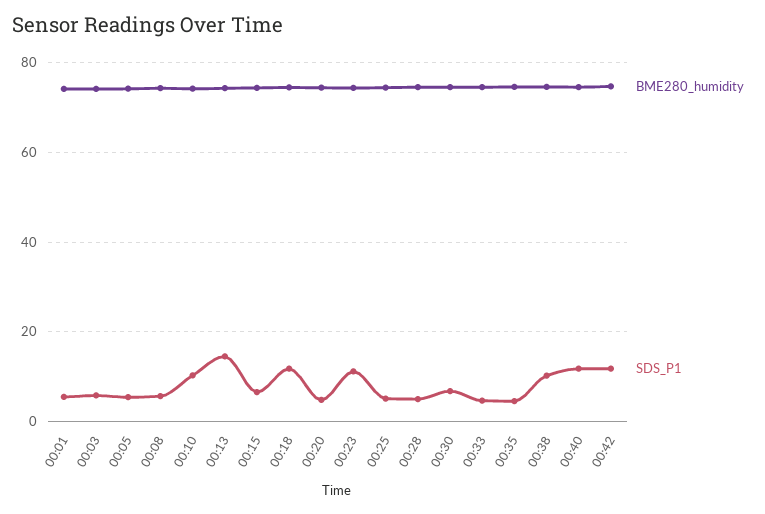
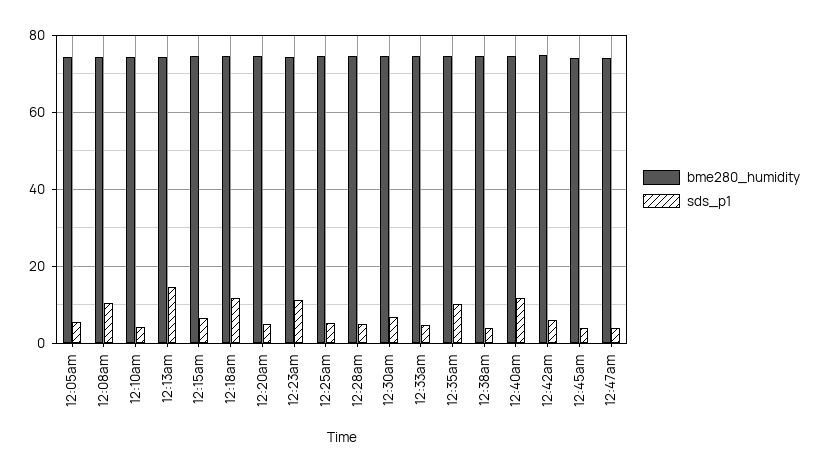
BME280_humidity, 00:01: 74 -> none
SDS_P1, 00:01: 6 -> none
BME280_humidity, 00:03: 74 -> none
SDS_P1, 00:03: 6 -> none
SDS_P1, 00:08: 6 -> 10
SDS_P1, 00:10: 10 -> 4
SDS_P1, 00:35: 4 -> 10
SDS_P1, 00:38: 10 -> 4
SDS_P1, 00:42: 12 -> 6
BME280_humidity, 12:45am: none -> 74
SDS_P1, 12:45am: none -> 4
BME280_humidity, 12:47am: none -> 74
SDS_P1, 12:47am: none -> 4

